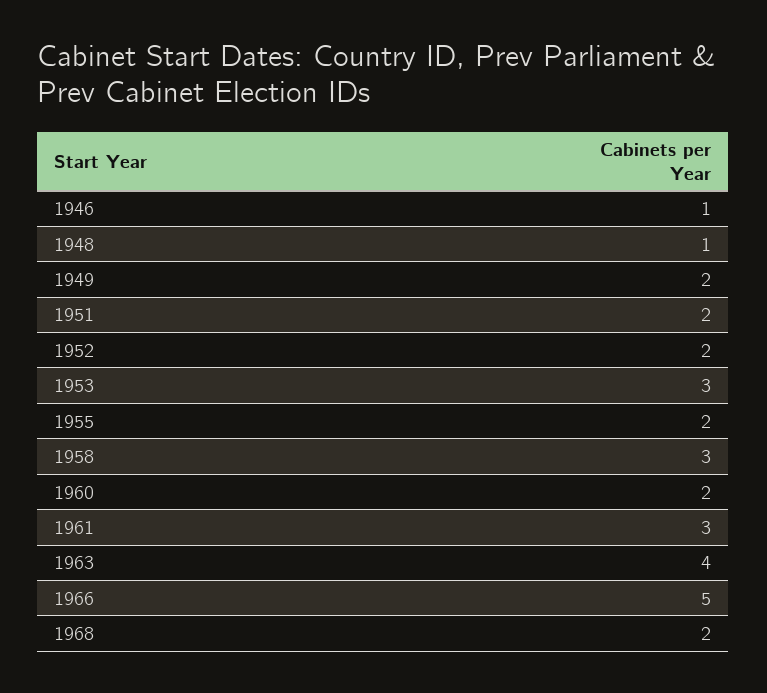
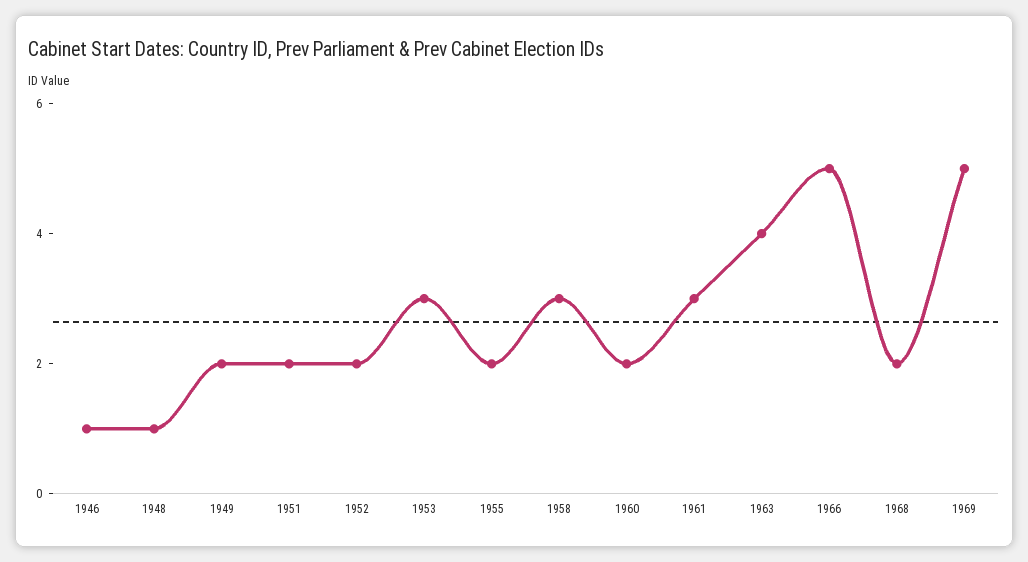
1969: none -> 5

